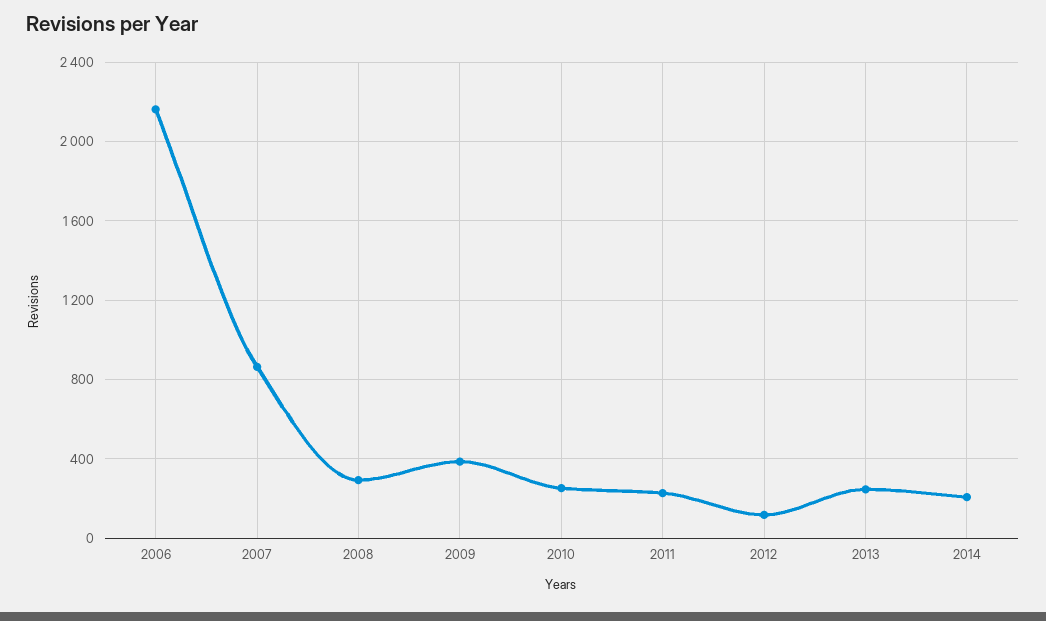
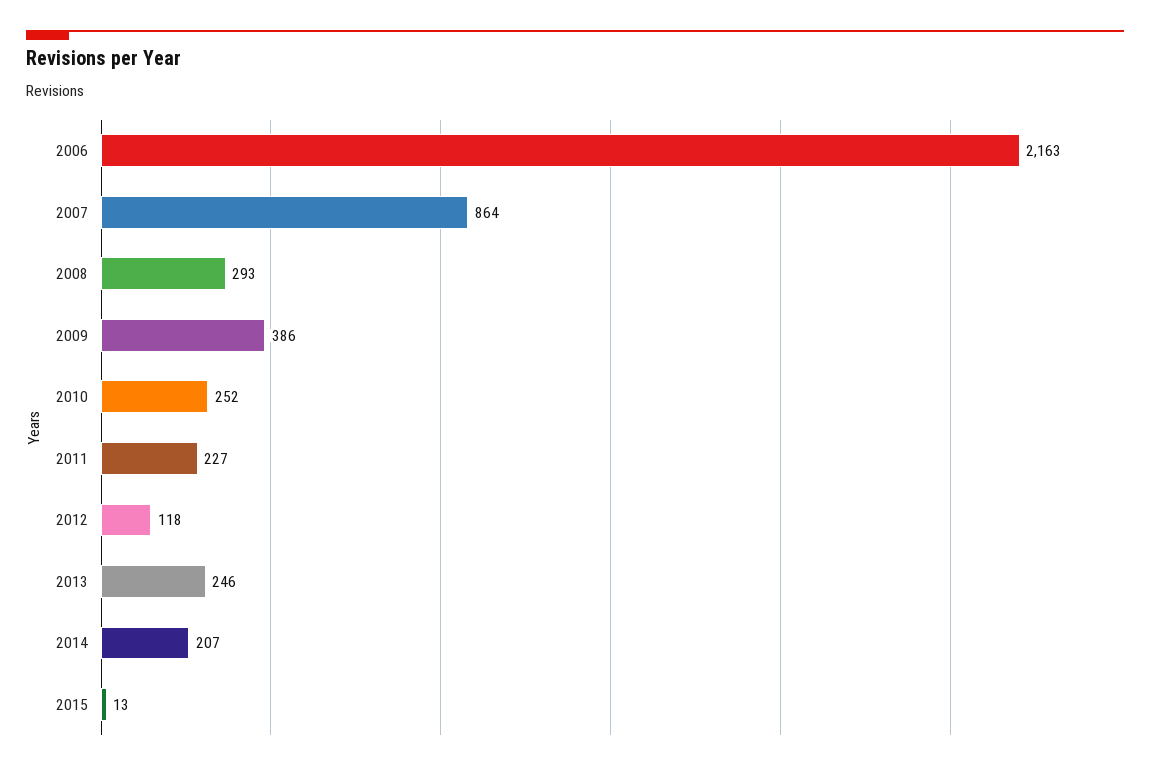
2015: none -> 13

